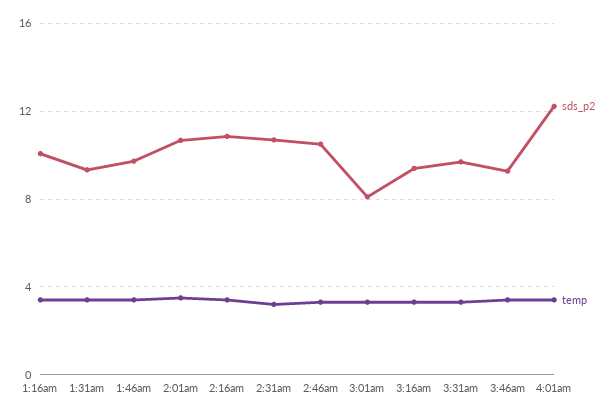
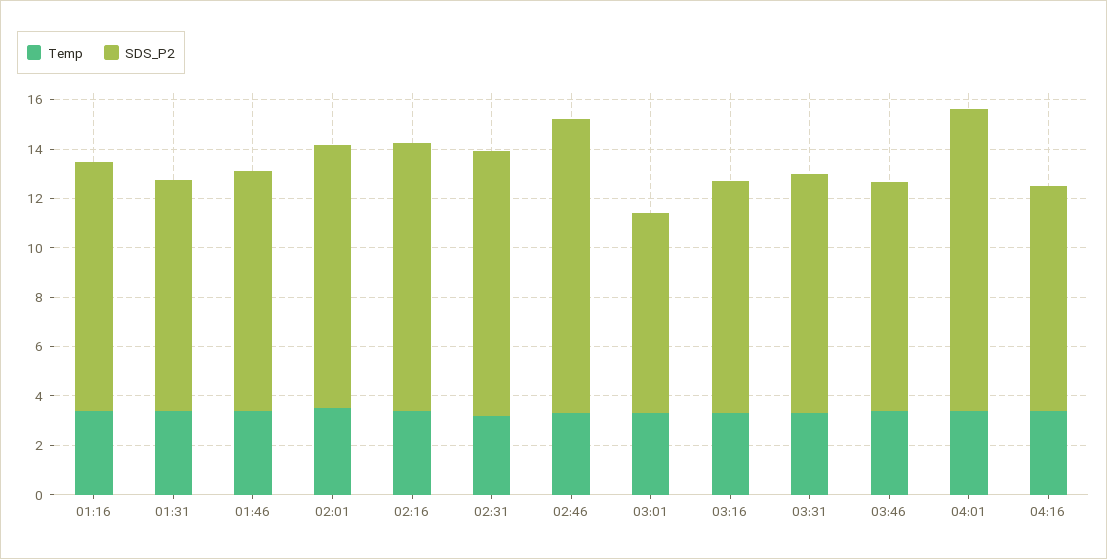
sds_p2, 2:46am: 10.5 -> 12
temp, 04:16: none -> 3.5
sds_p2, 04:16: none -> 9

